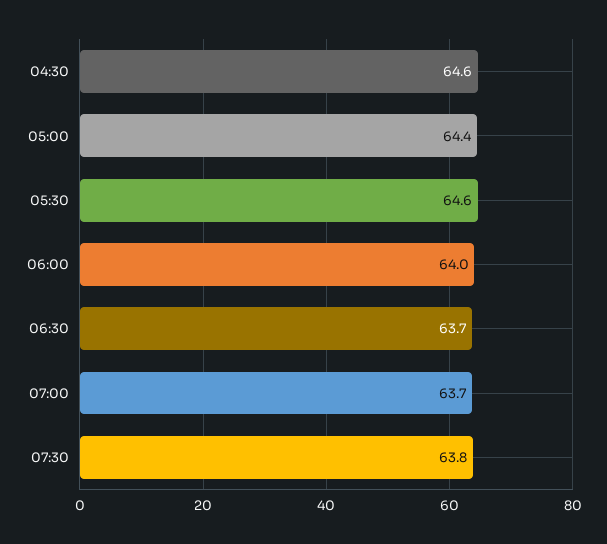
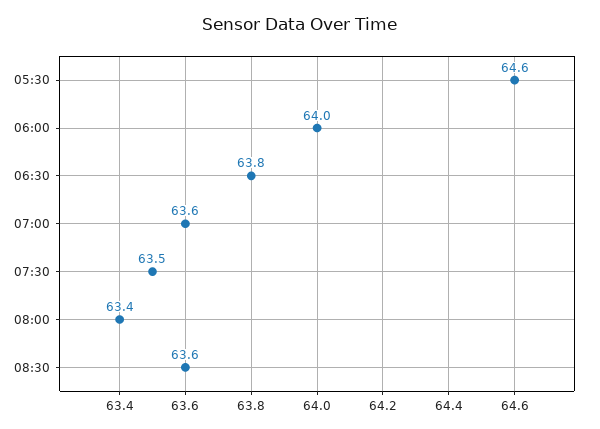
04:30: 64.6 -> none
05:00: 64.4 -> none
06:30: 63.7 -> 63.8
07:00: 63.7 -> 63.6
07:30: 63.8 -> 63.5
08:00: none -> 63.4
08:30: none -> 63.6

